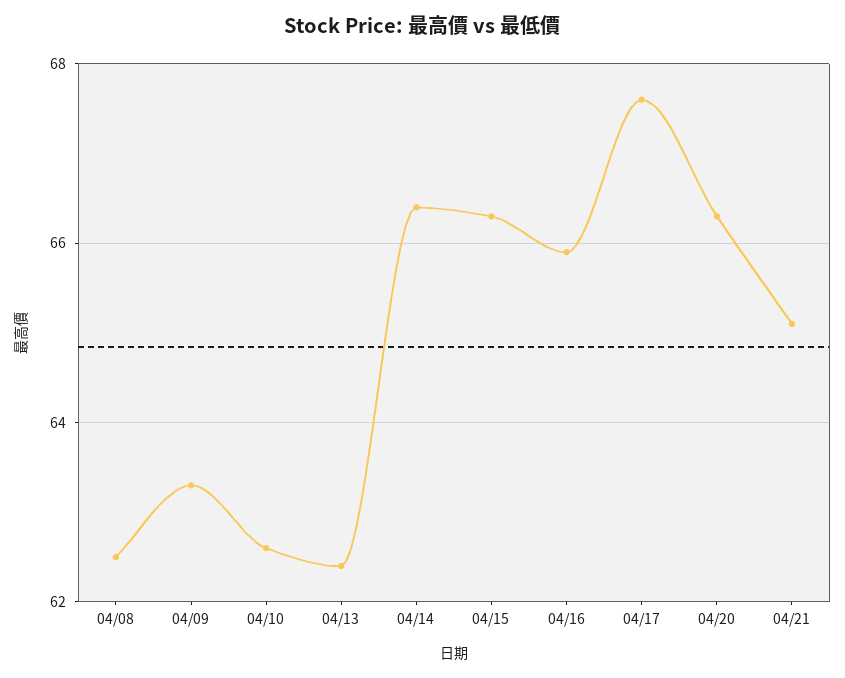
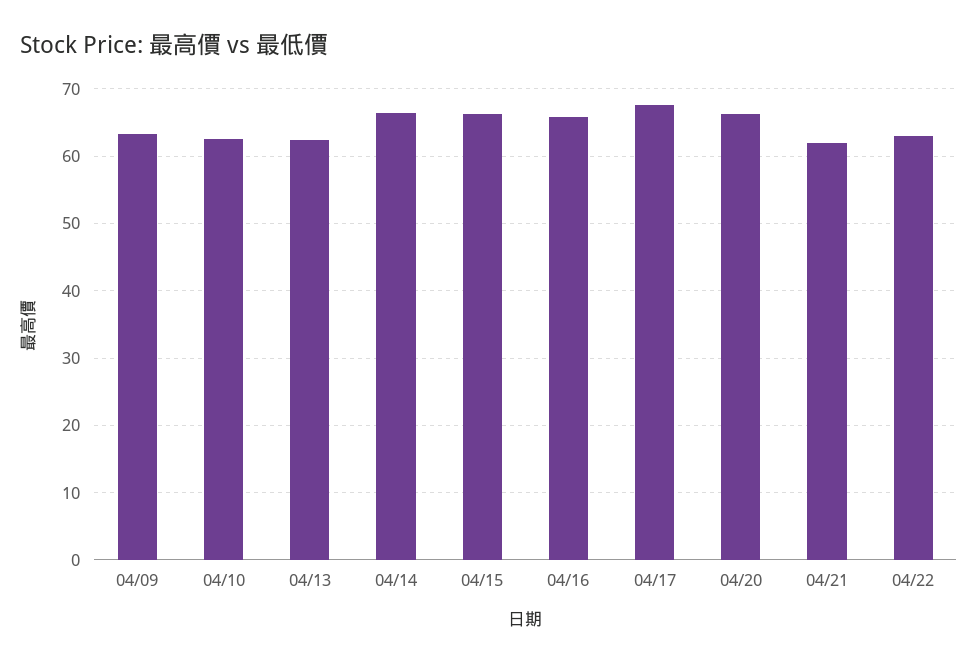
04/08: 62.5 -> none
04/21: 65 -> 62
04/22: none -> 63

